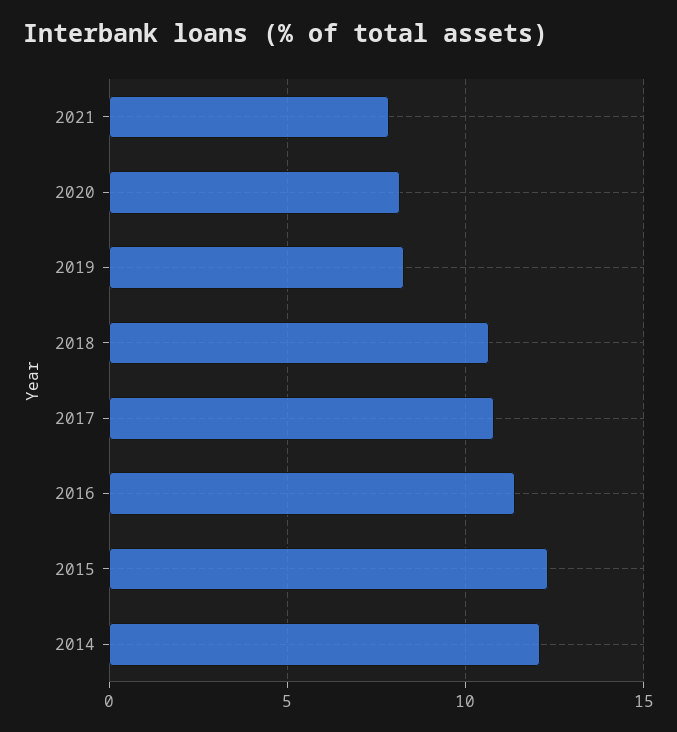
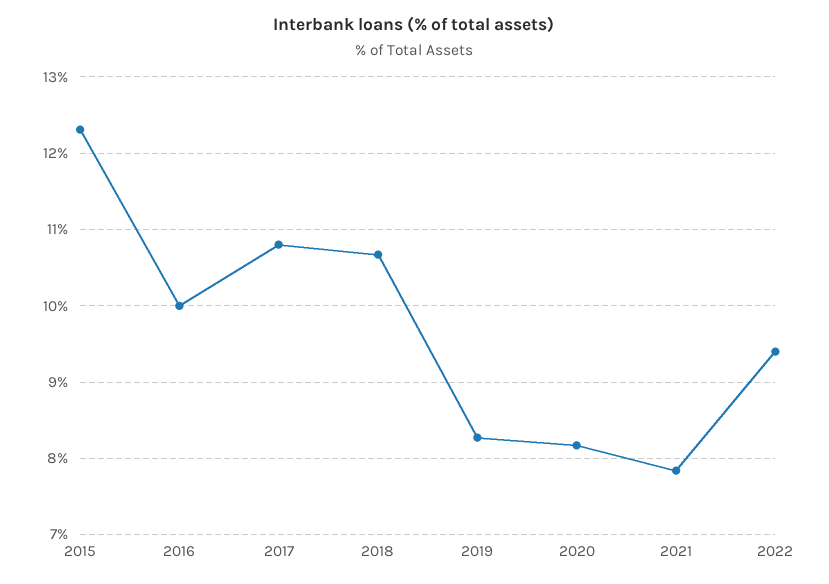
2016: 11.5 -> 10
2014: 12 -> none
2022: none -> 9.4

